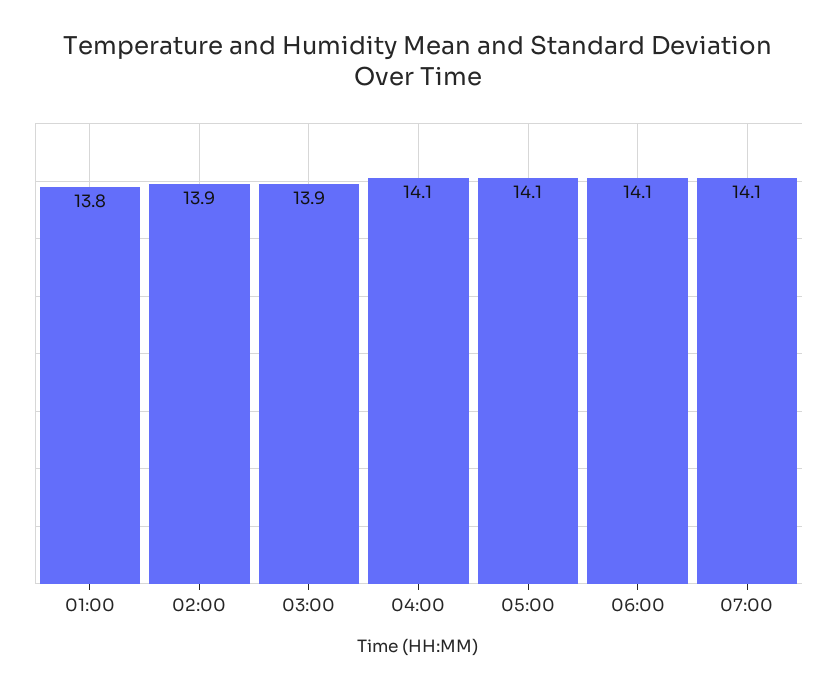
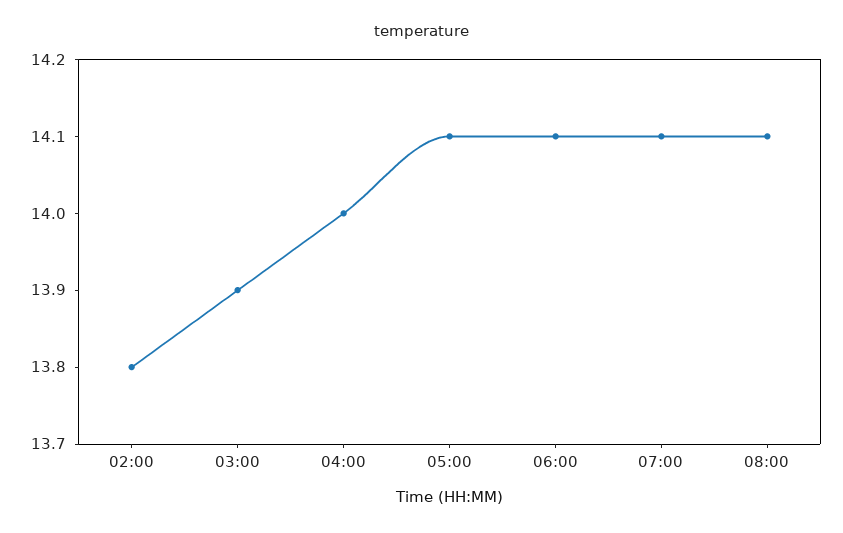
01:00: 13.8 -> none
02:00: 13.9 -> 13.8
04:00: 14.1 -> 14
08:00: none -> 14.1

